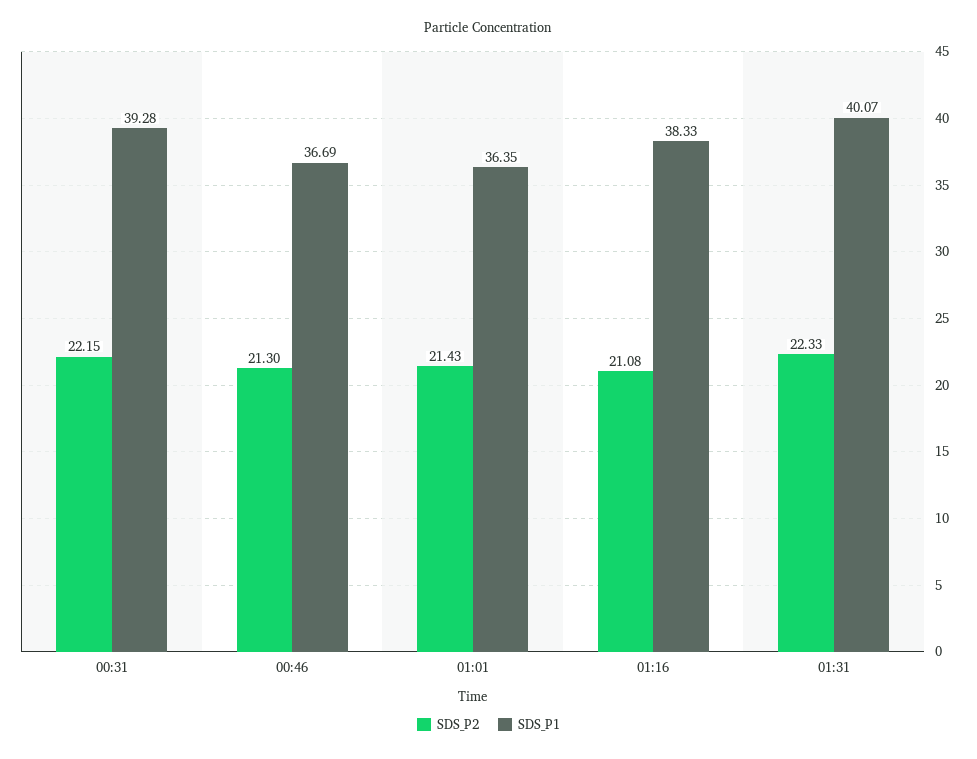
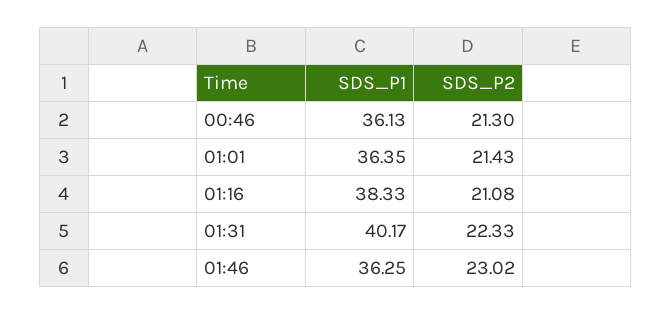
SDS_P2, 00:31: 22.15 -> none
SDS_P1, 00:31: 39.28 -> none
SDS_P1, 00:46: 36.69 -> 36.13
SDS_P1, 01:31: 40.07 -> 40.17
SDS_P1, 01:46: none -> 36.25
SDS_P2, 01:46: none -> 23.02

